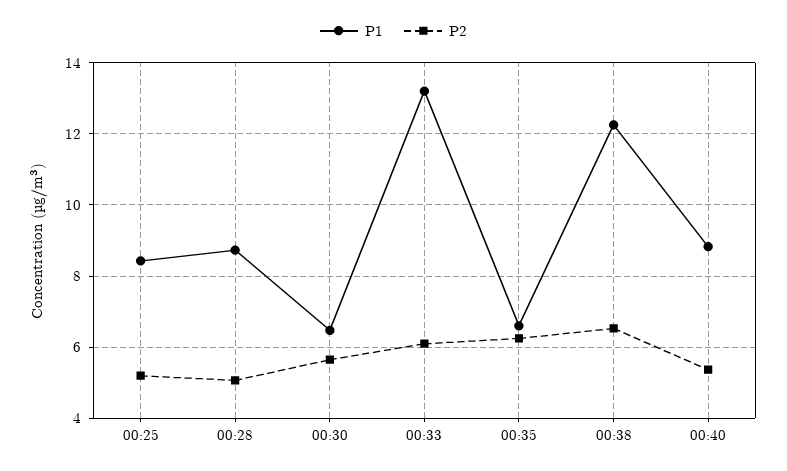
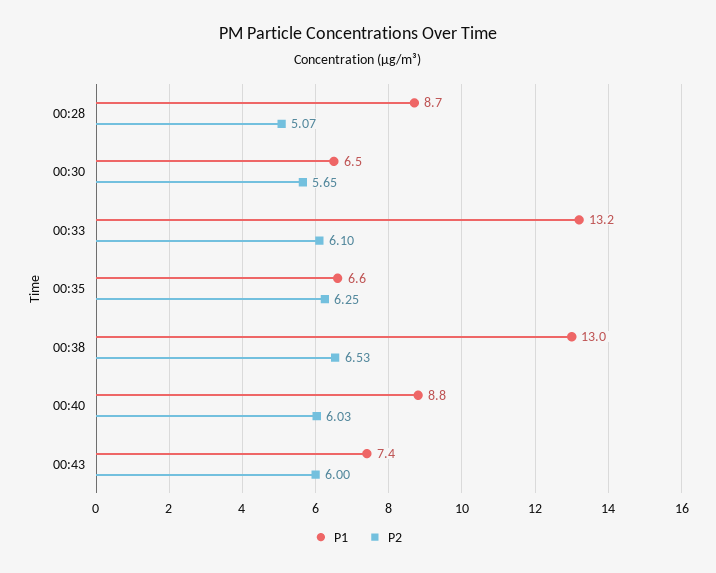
P1, 00:25: 8.4 -> none
P2, 00:25: 5.2 -> none
P1, 00:38: 12.2 -> 13
P2, 00:40: 5.4 -> 6.03
P1, 00:43: none -> 7.4
P2, 00:43: none -> 6

